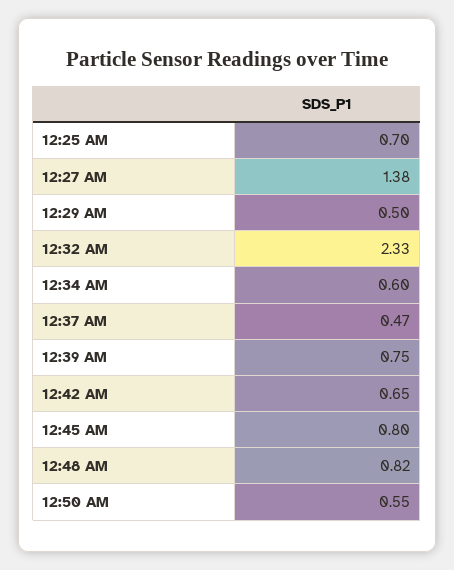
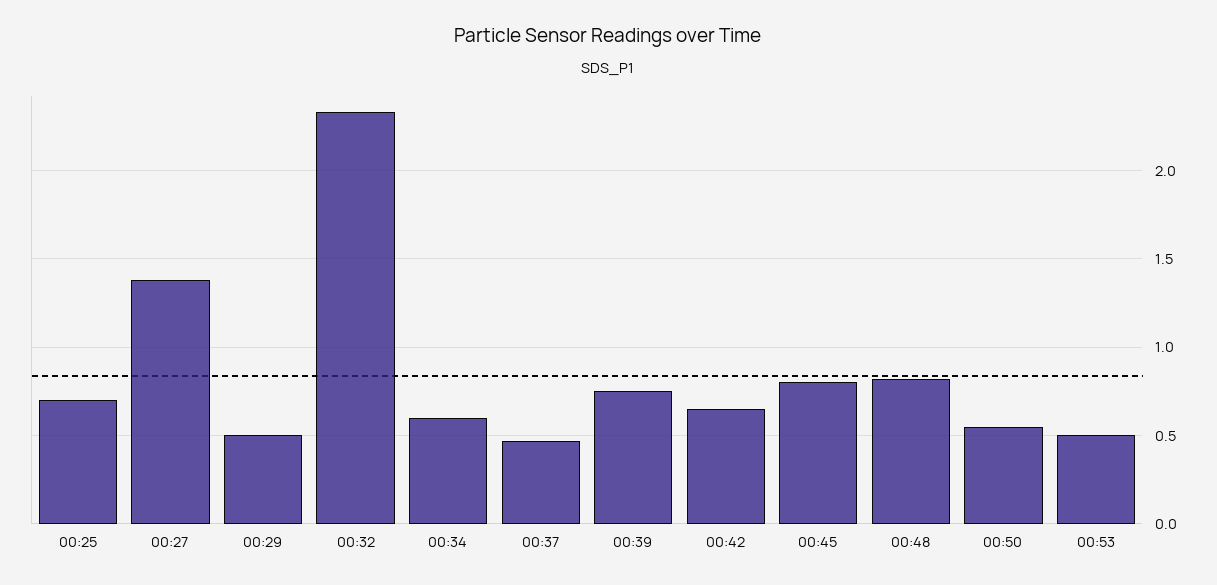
00:53: none -> 0.5

